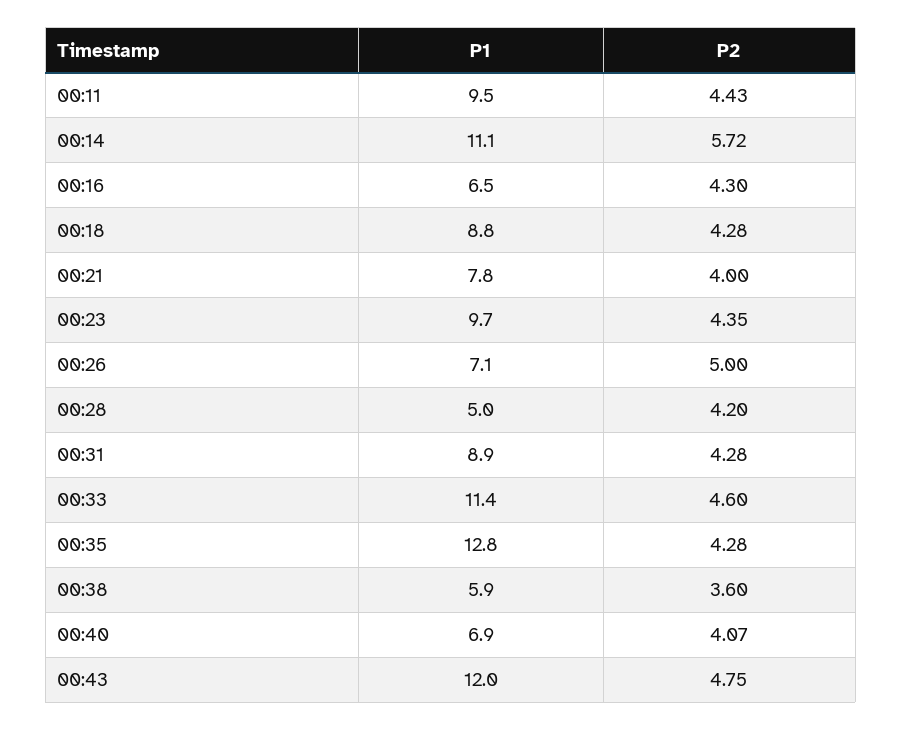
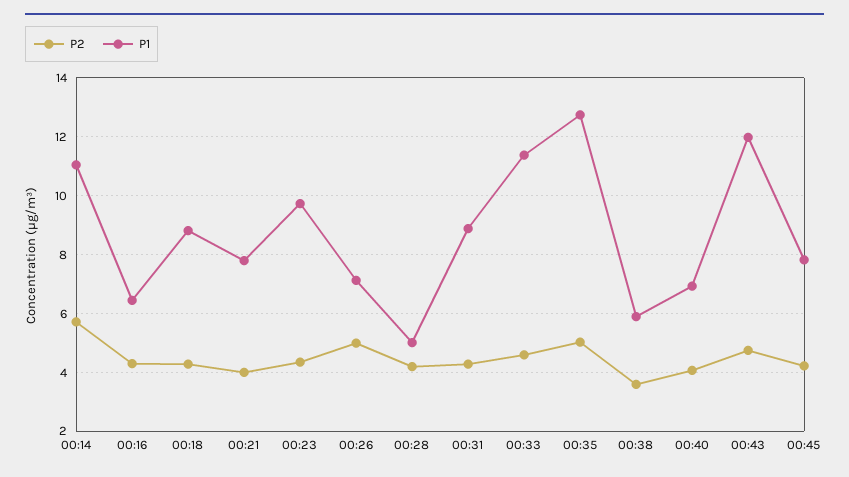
P1, 00:11: 9.5 -> none
P2, 00:11: 4.43 -> none
P2, 00:35: 4.28 -> 5
P2, 00:45: none -> 4.25
P1, 00:45: none -> 7.75

